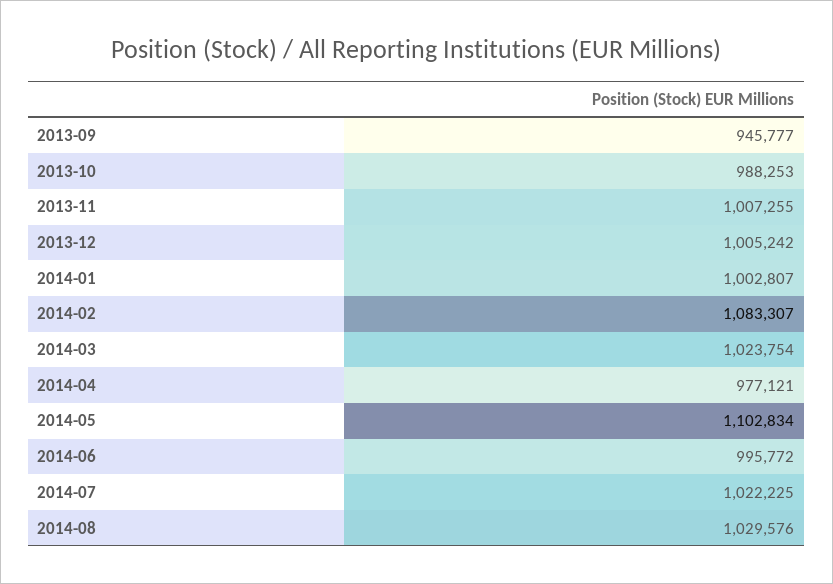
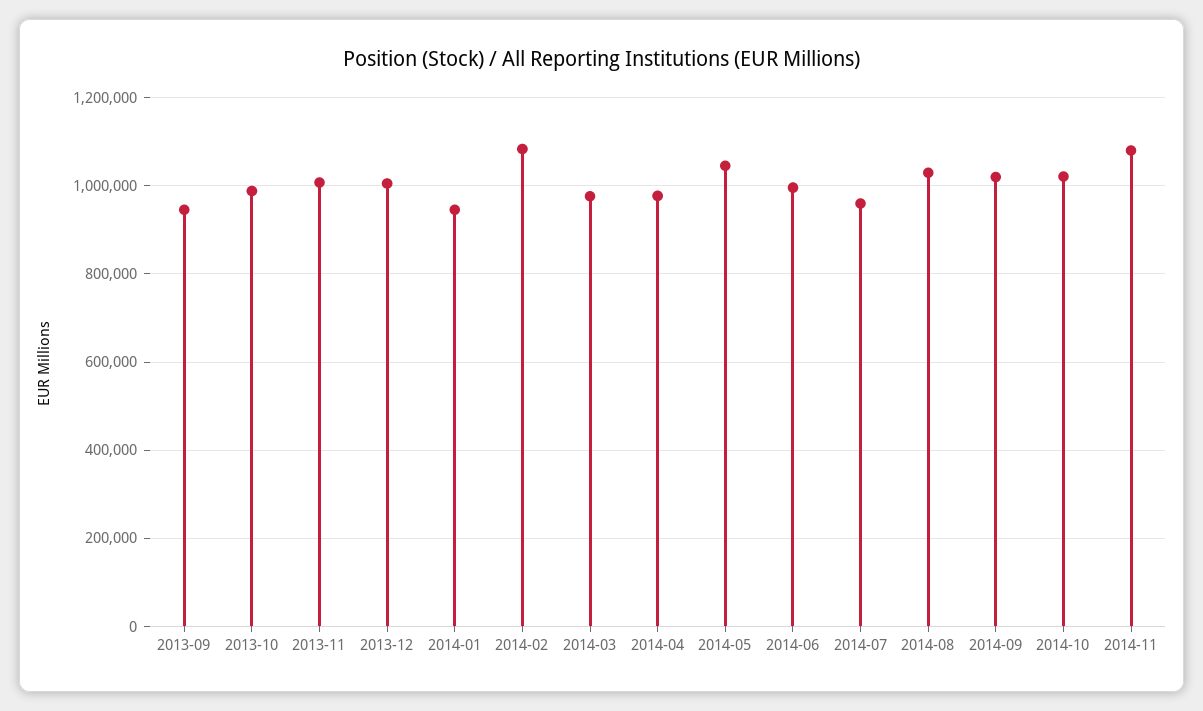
2014-01: 1002807 -> 940000
2014-03: 1023754 -> 980000
2014-05: 1102834 -> 1040000
2014-07: 1022225 -> 960000
2014-09: none -> 1020000
2014-10: none -> 1020000
2014-11: none -> 1080000

